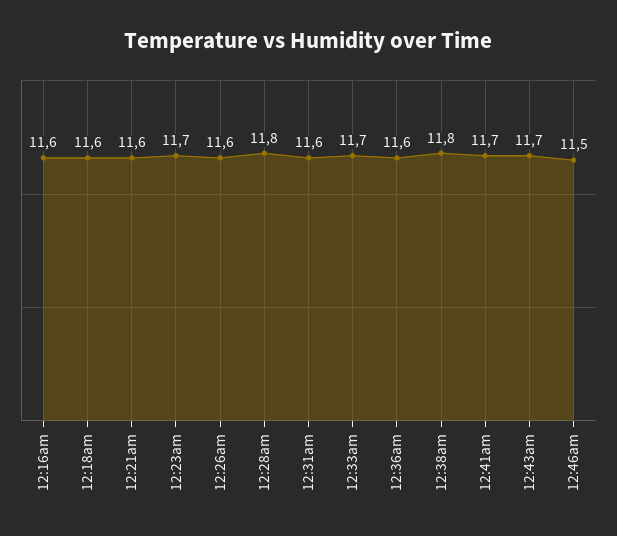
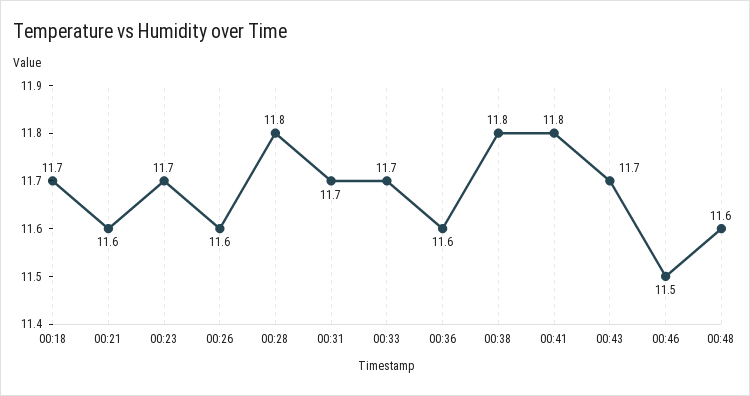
12:16am: 11.6 -> none
12:18am: 11.6 -> 11.7
12:31am: 11.6 -> 11.7
12:41am: 11.7 -> 11.8
00:48: none -> 11.6

